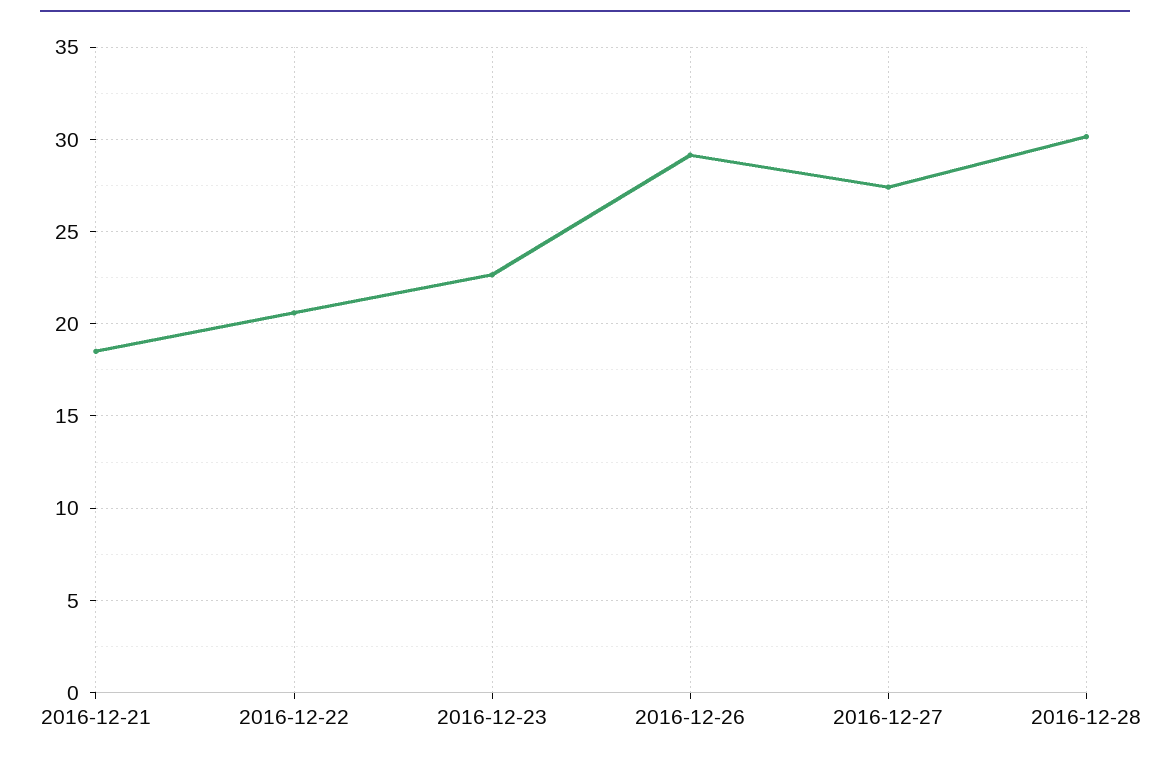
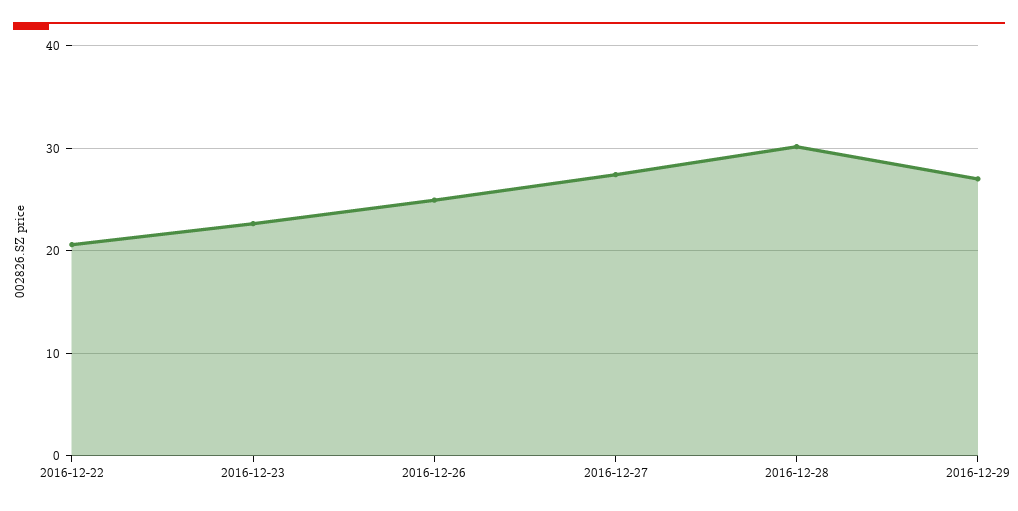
2016-12-21: 18.5 -> none
2016-12-26: 29 -> 25
2016-12-29: none -> 27

